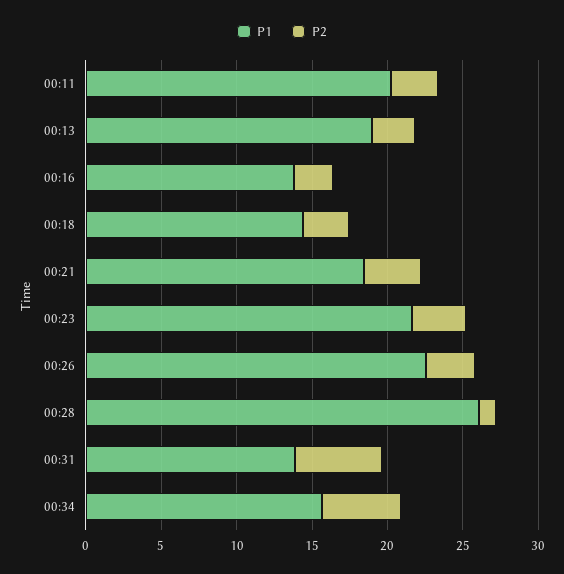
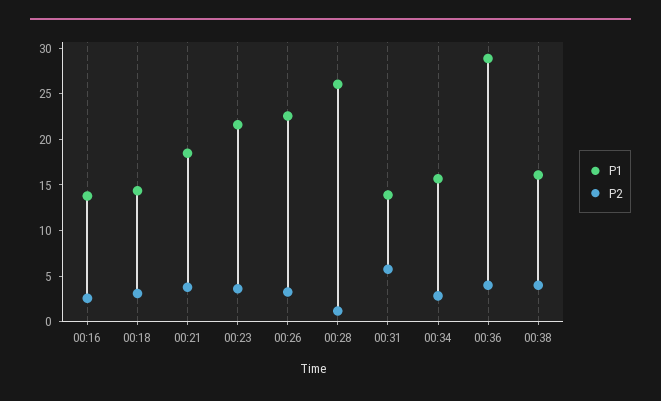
P1, 00:11: 20 -> none
P2, 00:11: 3 -> none
P1, 00:13: 19 -> none
P2, 00:13: 3 -> none
P2, 00:34: 5 -> 3
P1, 00:36: none -> 29
P2, 00:36: none -> 4
P1, 00:38: none -> 16
P2, 00:38: none -> 4

